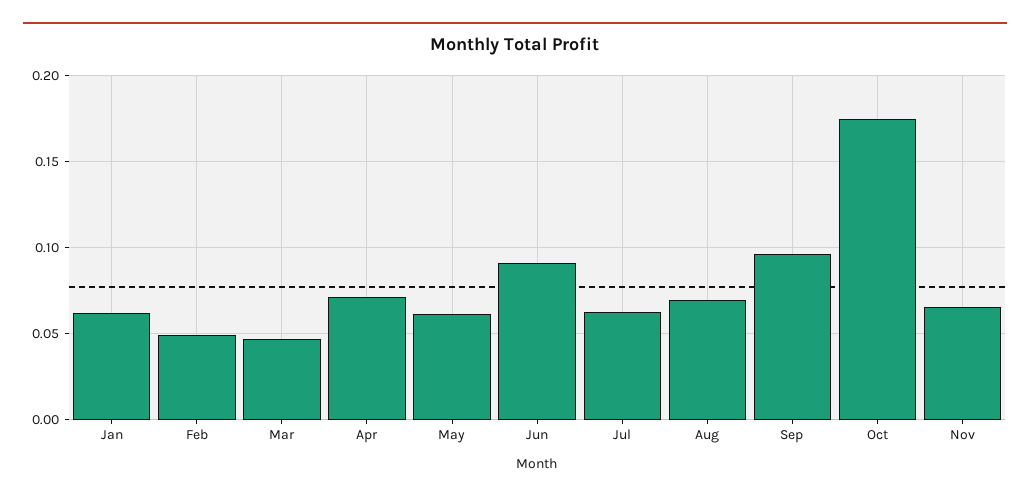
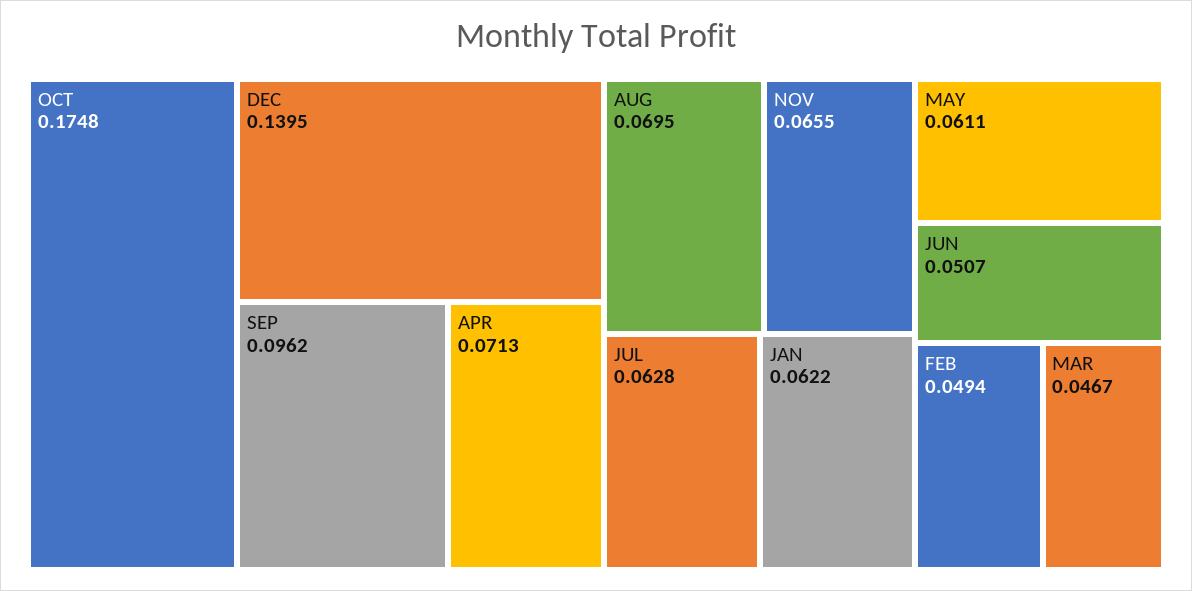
Jun: 0.09 -> 0.0507
DEC: none -> 0.1395

